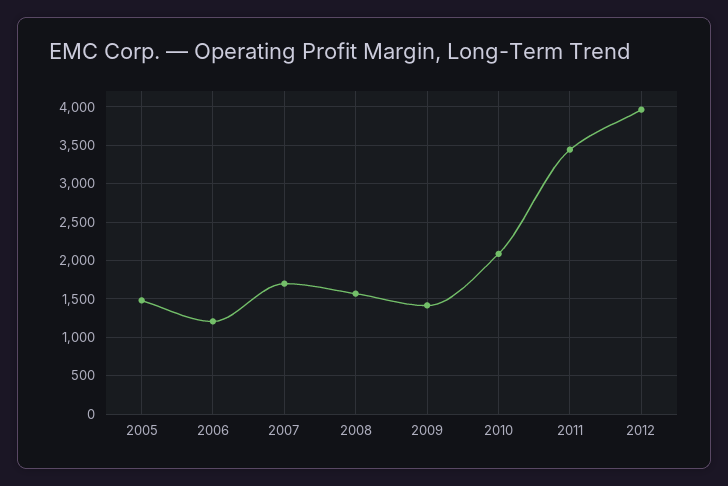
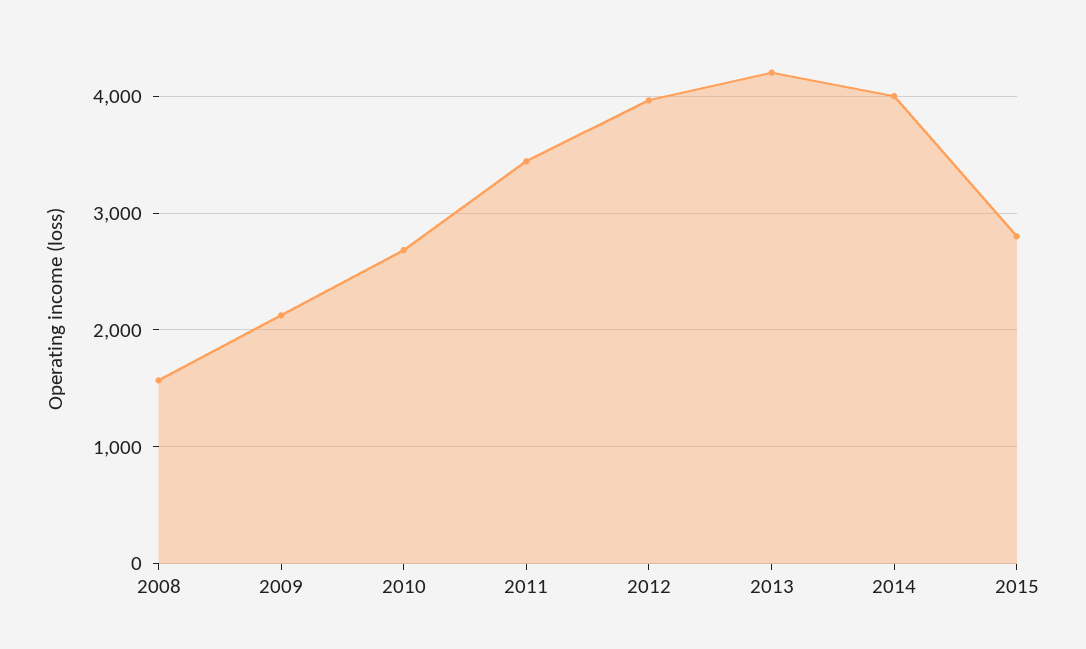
2005: 1500 -> none
2006: 1200 -> none
2007: 1700 -> none
2009: 1400 -> 2100
2010: 2100 -> 2700
2013: none -> 4200
2014: none -> 4000
2015: none -> 2800

